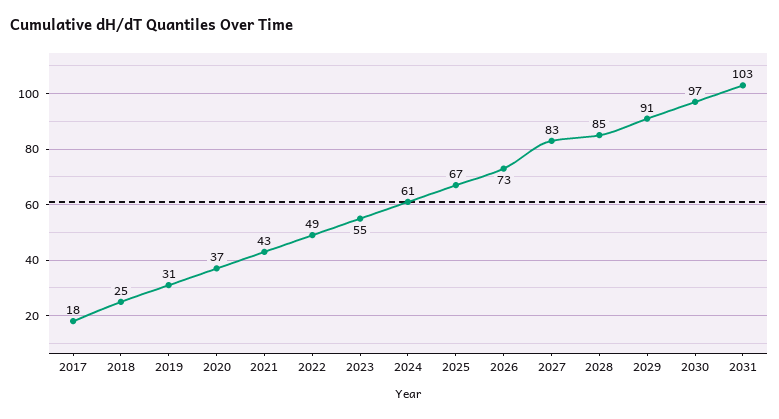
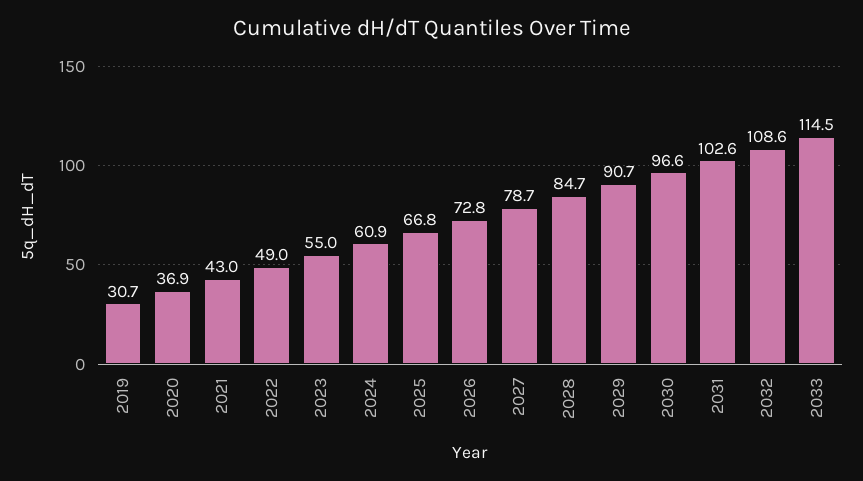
2017: 18 -> none
2018: 25 -> none
2027: 83 -> 78.7
2032: none -> 108.6
2033: none -> 114.5

